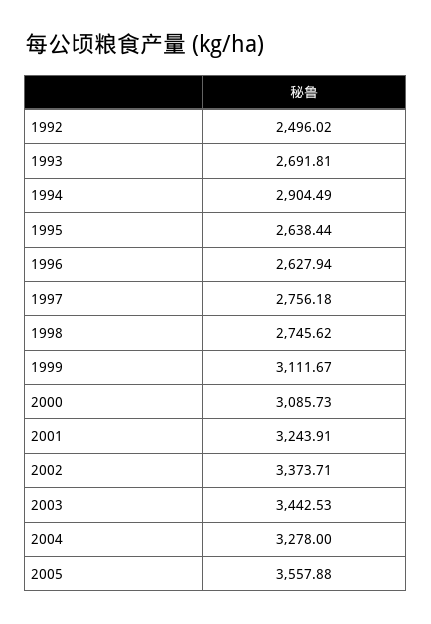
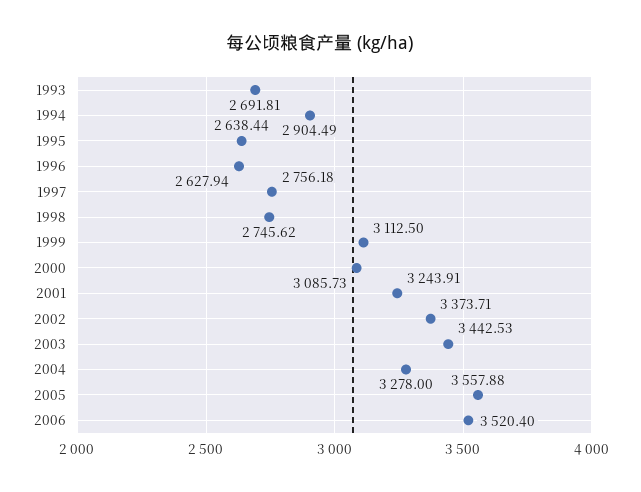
1992: 2496.02 -> none
1999: 3111.67 -> 3112.5
2006: none -> 3520.4

